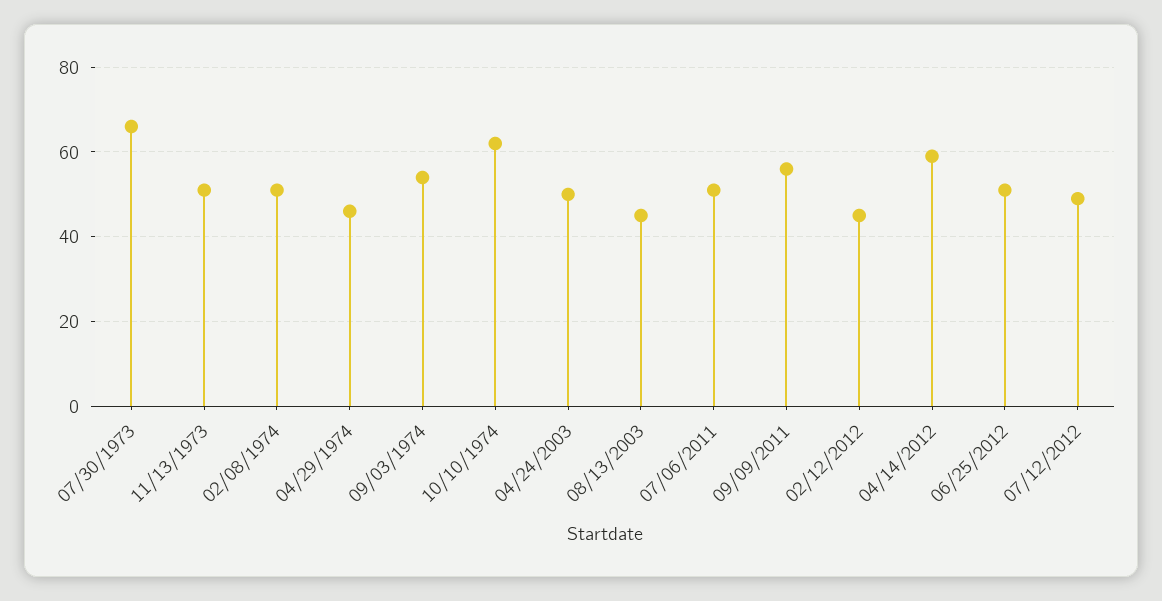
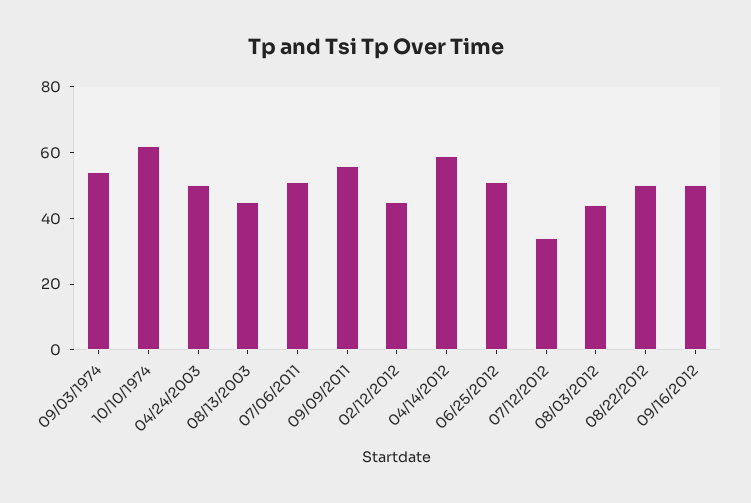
07/30/1973: 65 -> none
11/13/1973: 50 -> none
02/08/1974: 50 -> none
04/29/1974: 45 -> none
07/12/2012: 50 -> 35
08/03/2012: none -> 45
08/22/2012: none -> 50
09/16/2012: none -> 50

